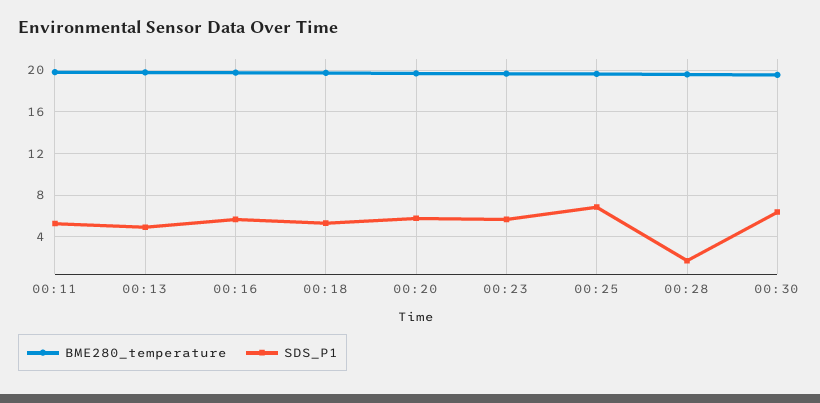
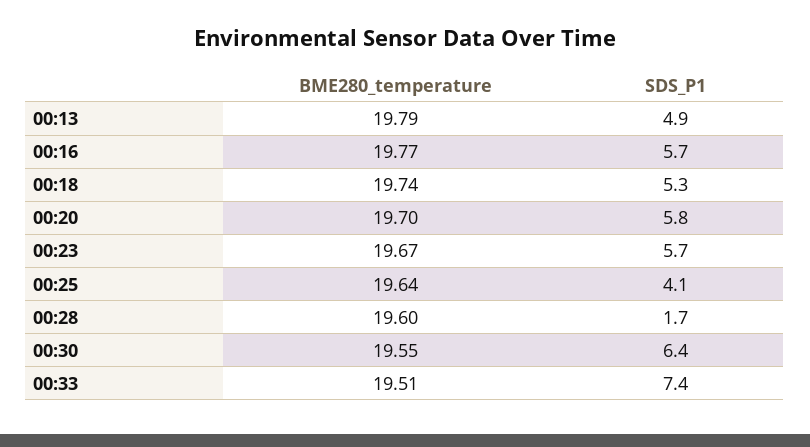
BME280_temperature, 00:11: 20 -> none
SDS_P1, 00:11: 5 -> none
SDS_P1, 00:25: 7 -> 4.1
BME280_temperature, 00:33: none -> 19.51
SDS_P1, 00:33: none -> 7.4

